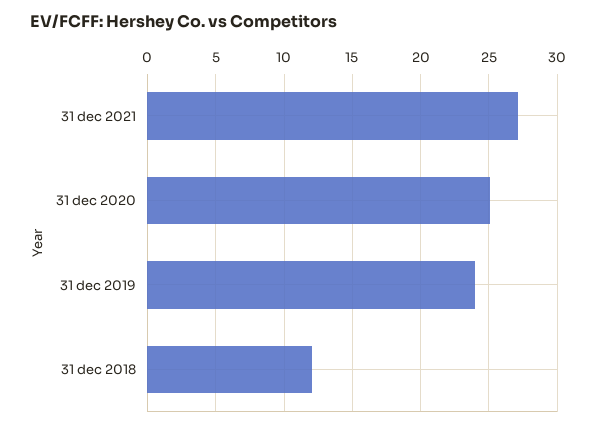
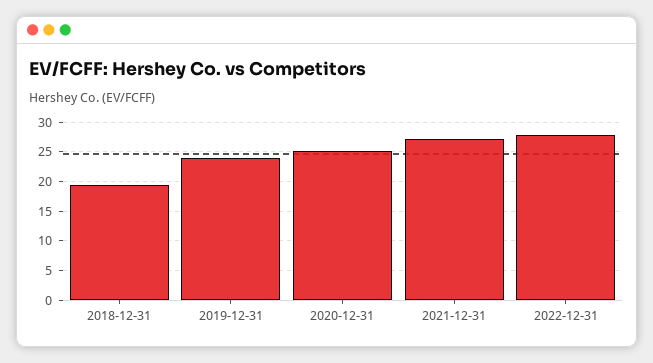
31 dec 2018: 12 -> 20
2022-12-31: none -> 27.5

